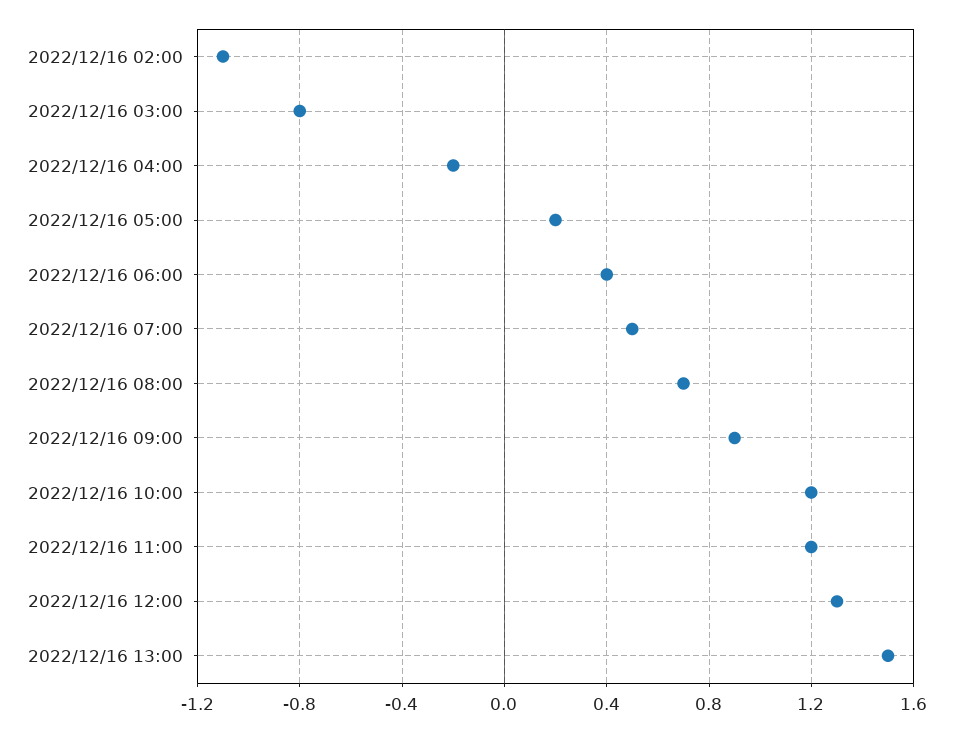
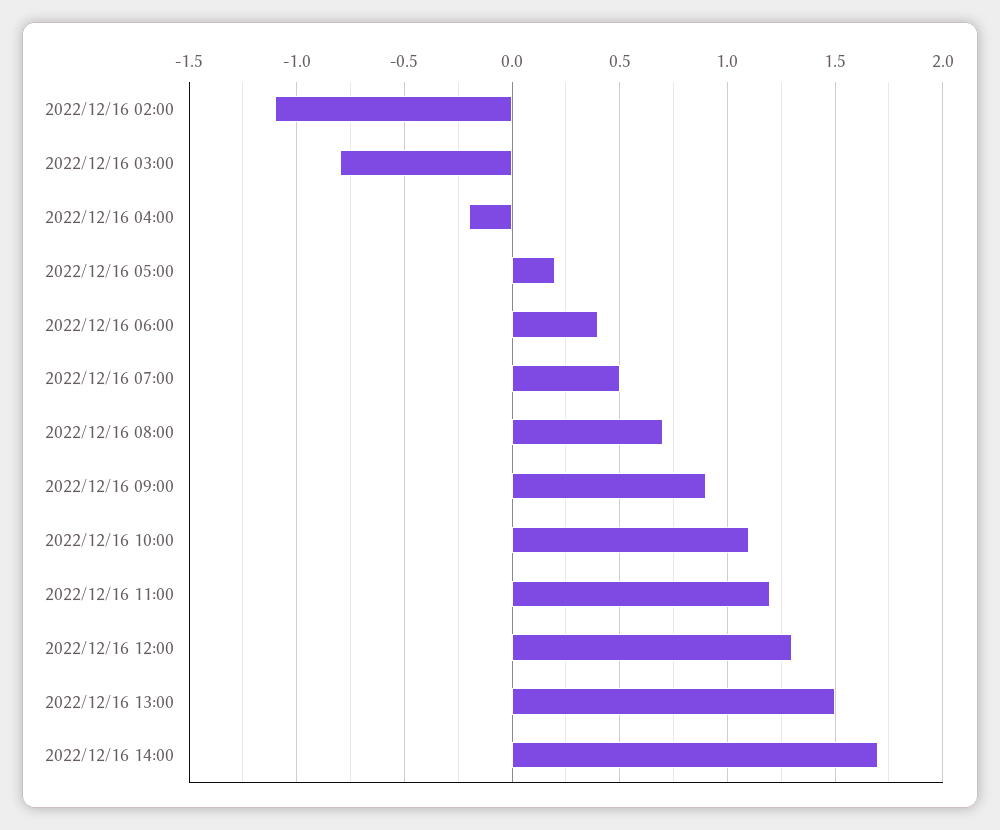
2022/12/16 10:00: 1.2 -> 1.1
2022/12/16 14:00: none -> 1.7

